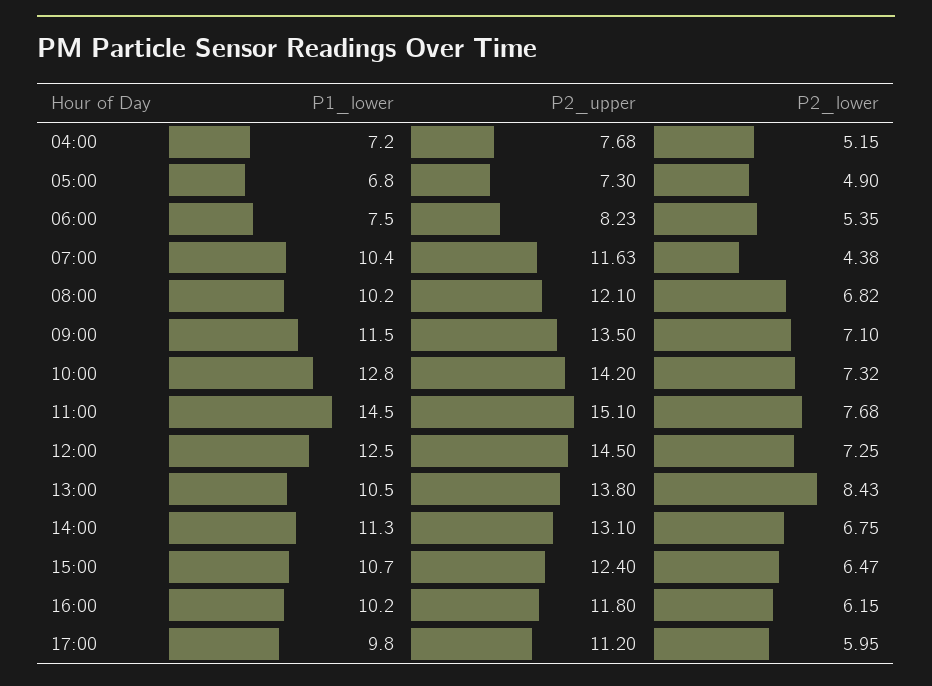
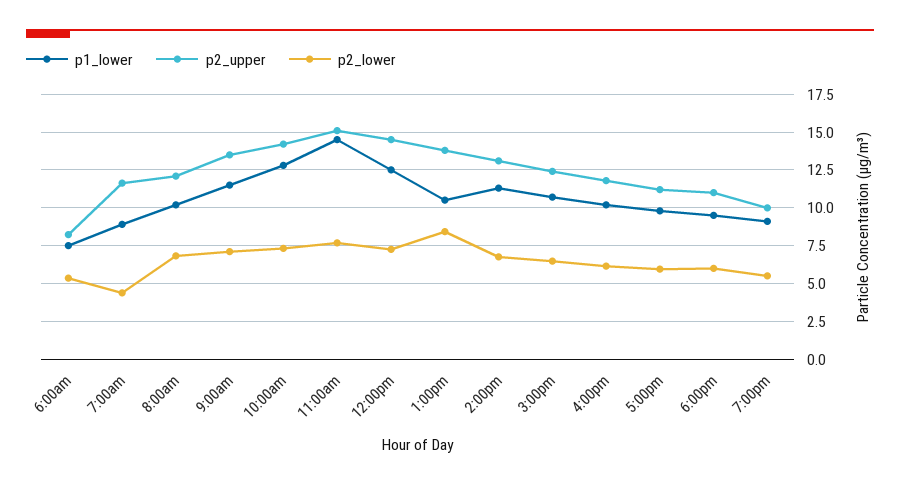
P1_lower, 04:00: 7.2 -> none
P2_upper, 04:00: 7.68 -> none
P2_lower, 04:00: 5.15 -> none
P1_lower, 05:00: 6.8 -> none
P2_upper, 05:00: 7.3 -> none
P2_lower, 05:00: 4.9 -> none
P1_lower, 07:00: 10.4 -> 9
P1_lower, 6:00pm: none -> 9.5
P2_upper, 6:00pm: none -> 11
P2_lower, 6:00pm: none -> 6
P1_lower, 7:00pm: none -> 9
P2_upper, 7:00pm: none -> 10
P2_lower, 7:00pm: none -> 5.5

